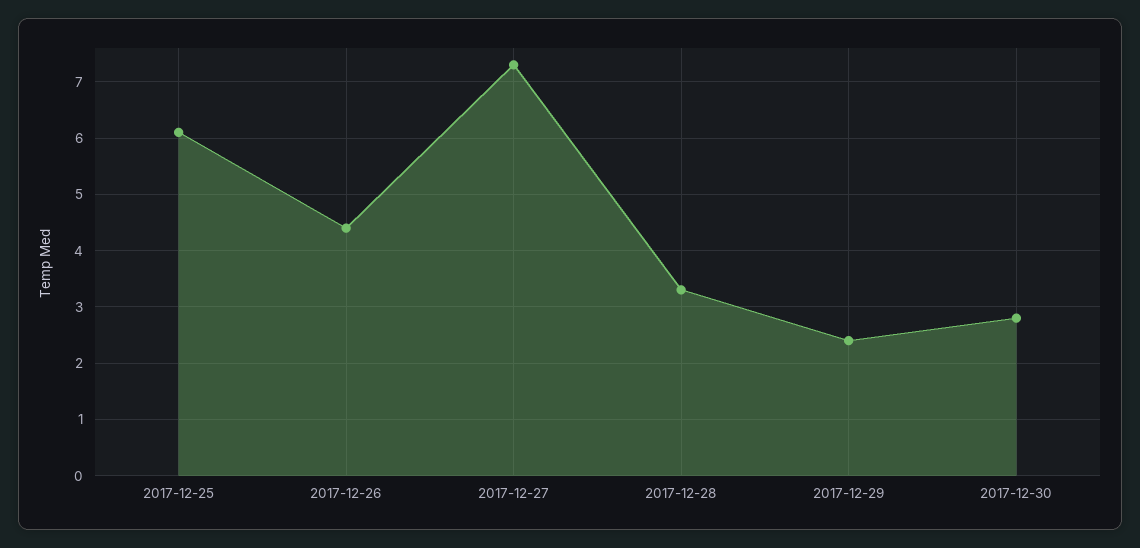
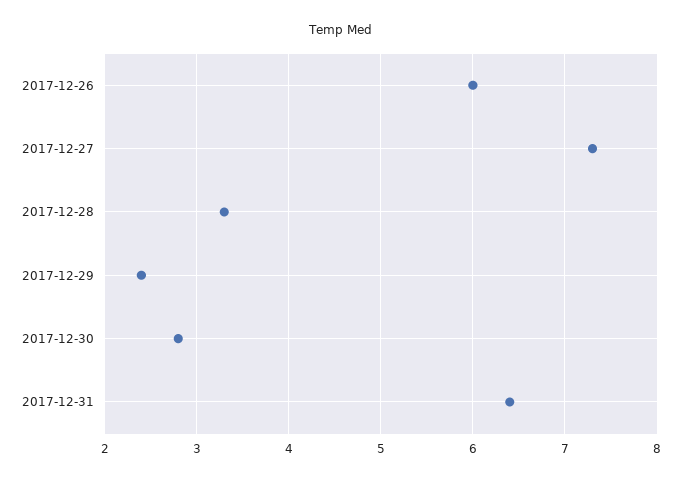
2017-12-25: 6 -> none
2017-12-26: 4.5 -> 6
2017-12-31: none -> 6.4

